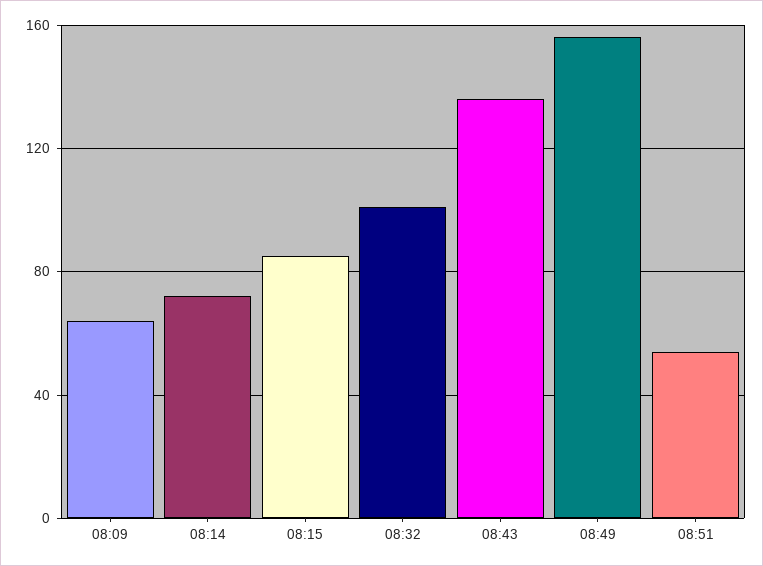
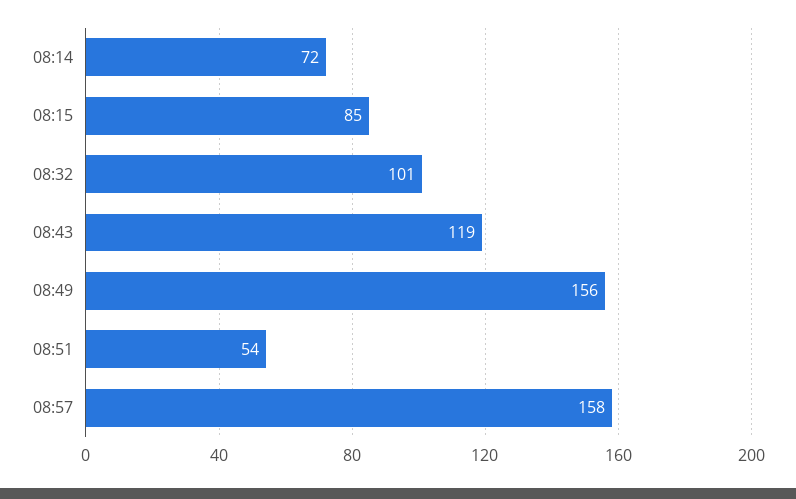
08:09: 65 -> none
08:43: 135 -> 119
08:57: none -> 158

